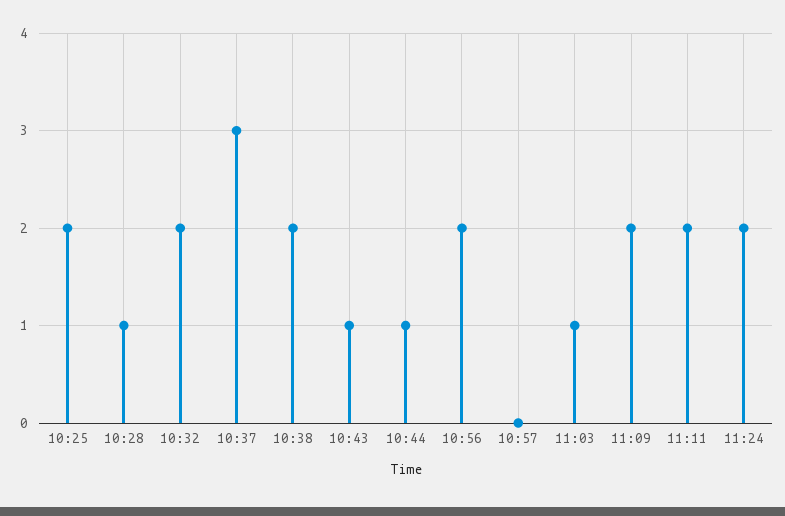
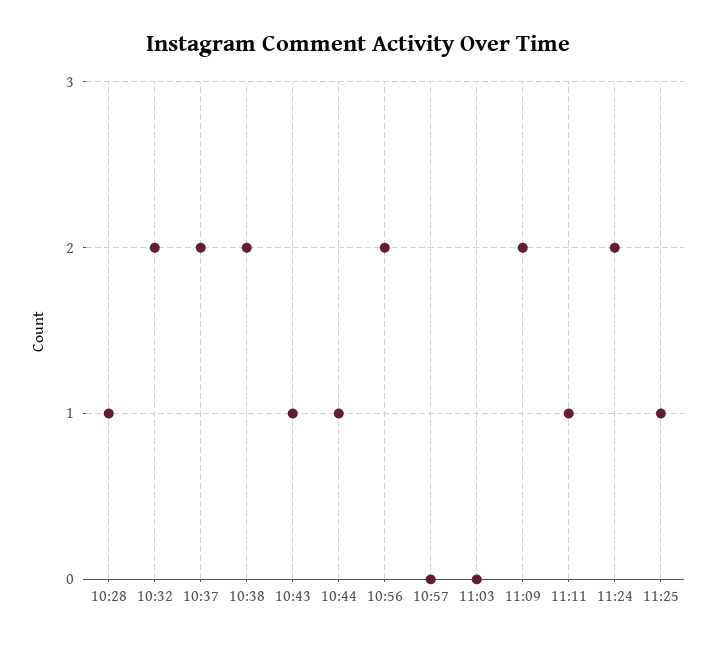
10:25: 2 -> none
10:37: 3 -> 2
11:03: 1 -> 0
11:11: 2 -> 1
11:25: none -> 1

